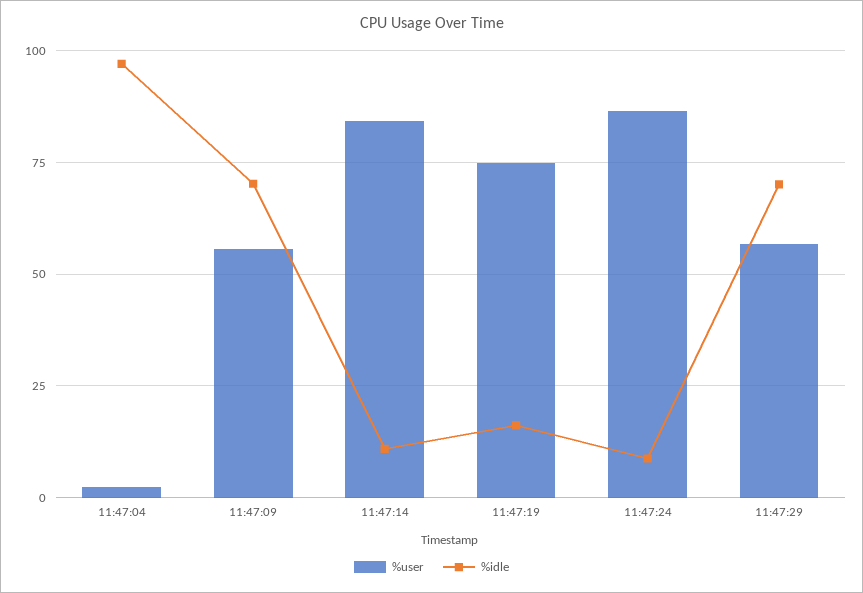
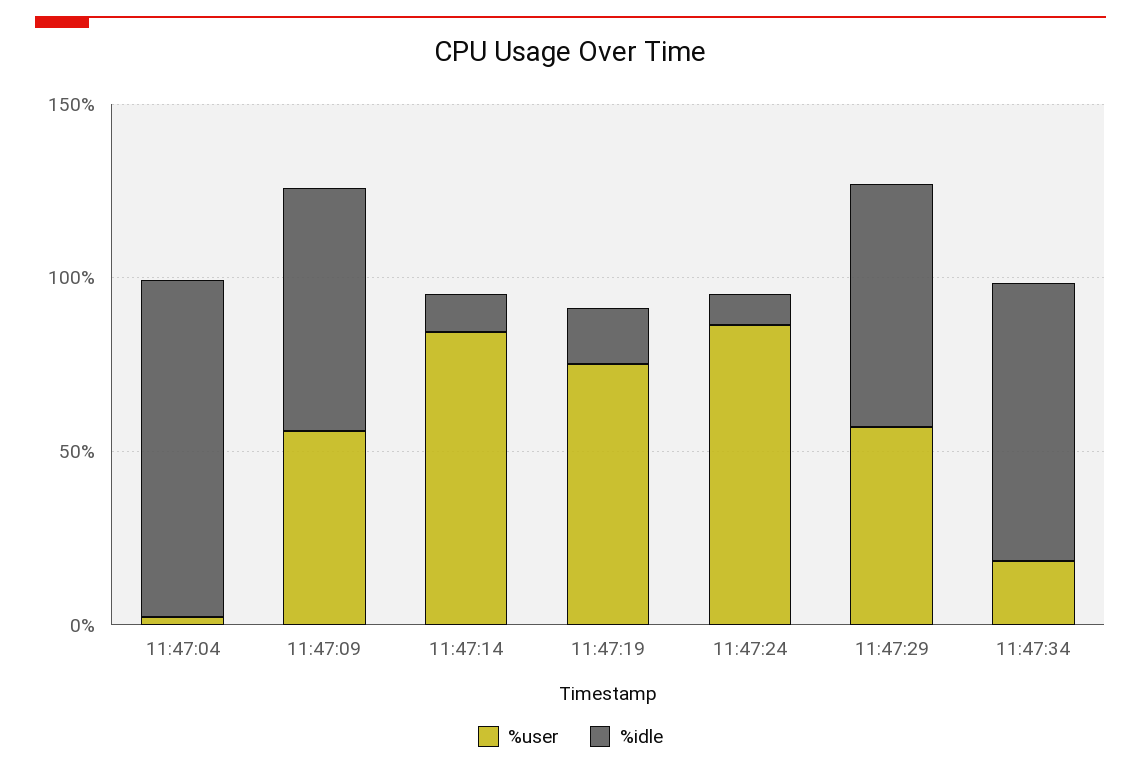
%user, 11:47:34: none -> 20
%idle, 11:47:34: none -> 80

